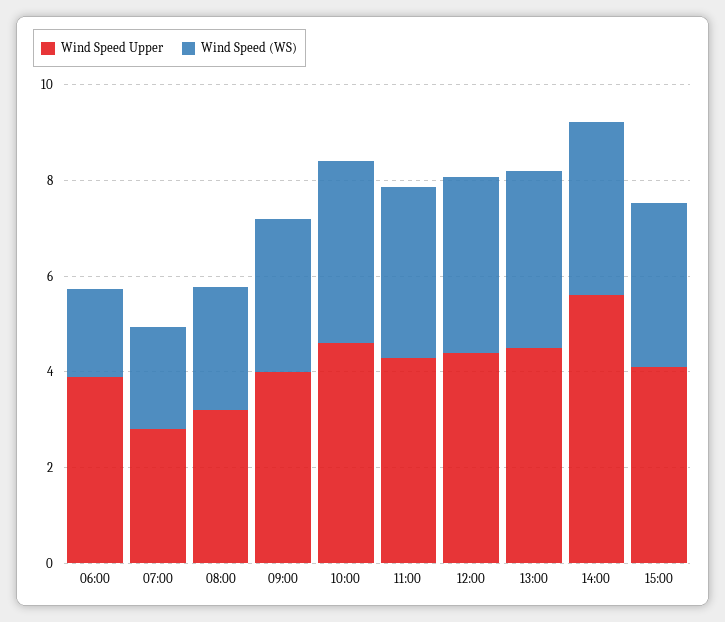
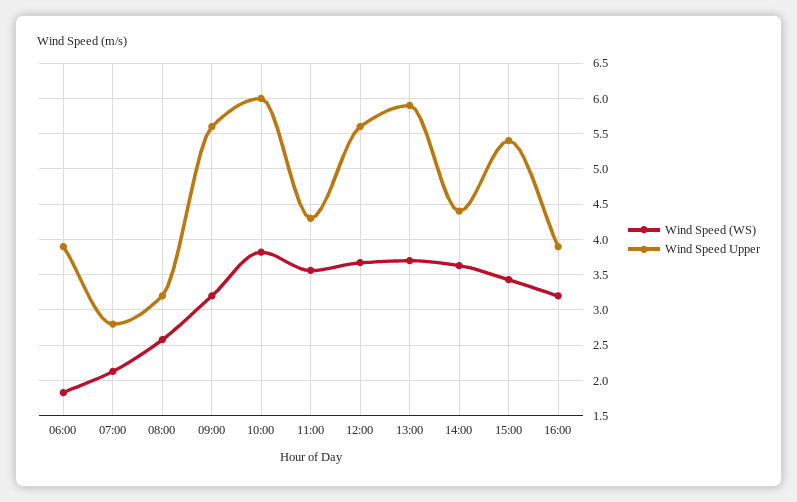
Wind Speed Upper, 09:00: 4 -> 5.6
Wind Speed Upper, 10:00: 4.5 -> 6
Wind Speed Upper, 12:00: 4.5 -> 5.6
Wind Speed Upper, 13:00: 4.5 -> 5.9
Wind Speed Upper, 14:00: 5.5 -> 4.4
Wind Speed Upper, 15:00: 4 -> 5.4
Wind Speed (WS), 16:00: none -> 3.2
Wind Speed Upper, 16:00: none -> 3.9

